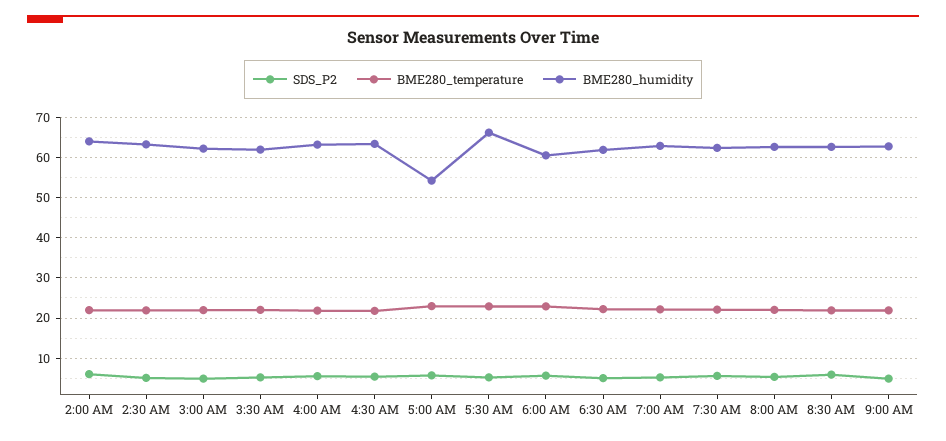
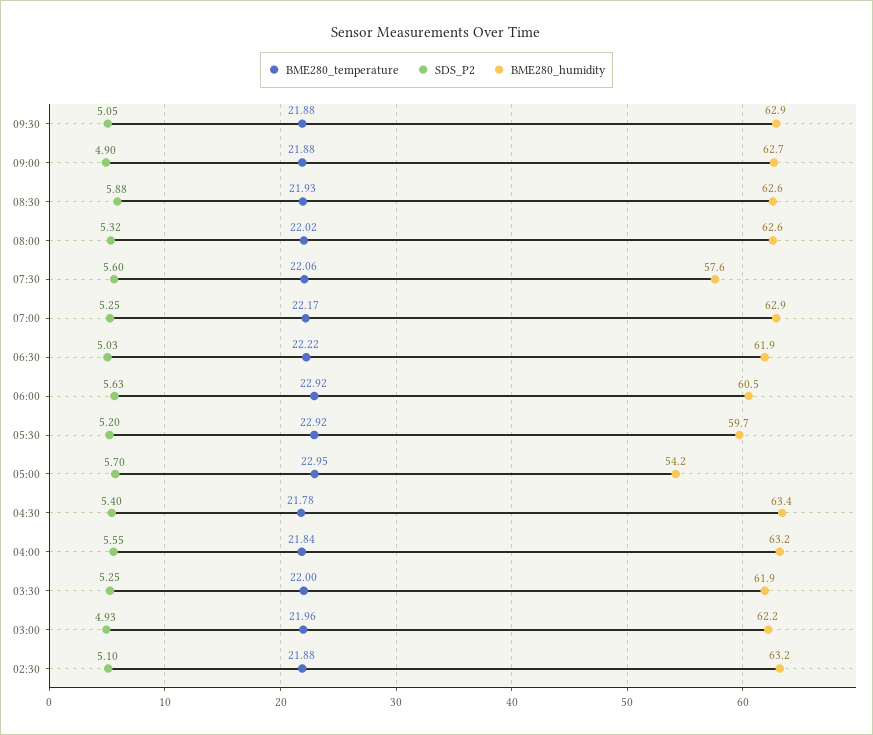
SDS_P2, 2:00 AM: 6 -> none
BME280_temperature, 2:00 AM: 22 -> none
BME280_humidity, 2:00 AM: 64 -> none
BME280_humidity, 5:30 AM: 66 -> 59.7
BME280_humidity, 7:30 AM: 62 -> 57.6
BME280_temperature, 09:30: none -> 21.88
SDS_P2, 09:30: none -> 5.05
BME280_humidity, 09:30: none -> 62.9

